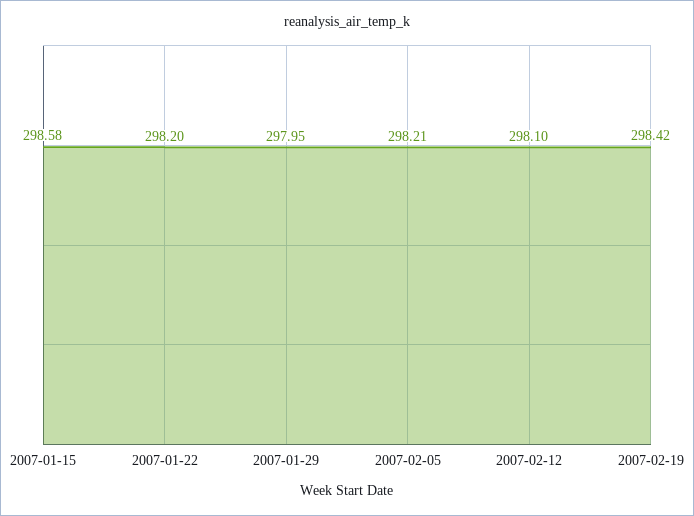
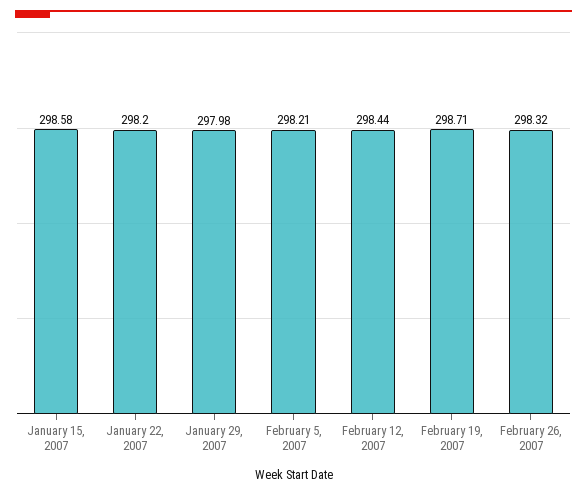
2007-01-29: 297.95 -> 297.98
2007-02-12: 298.1 -> 298.44
2007-02-19: 298.42 -> 298.71
February 26, 2007: none -> 298.32

